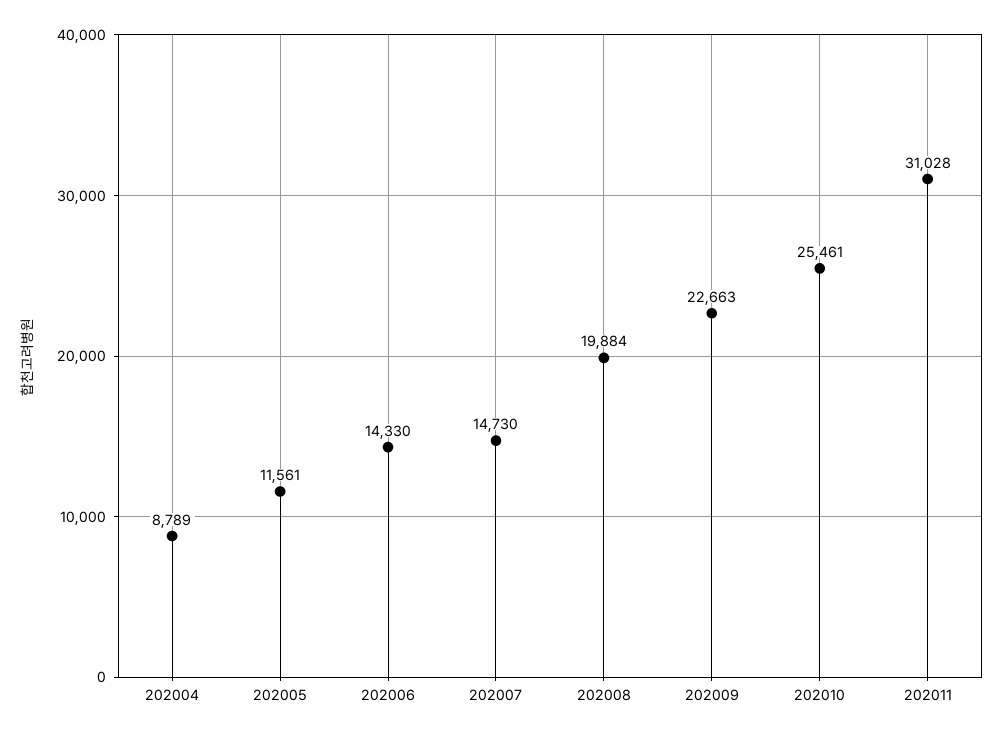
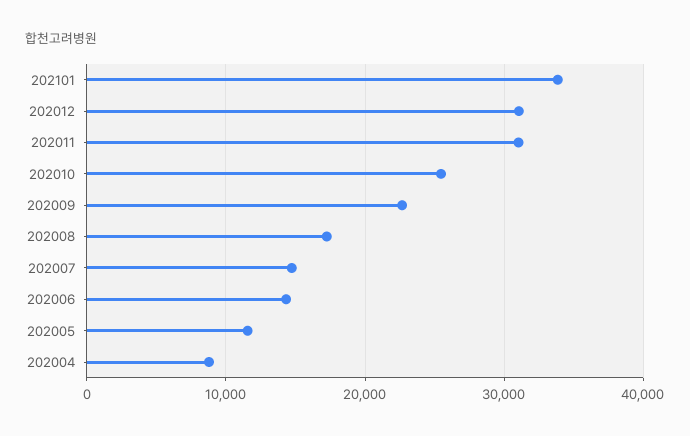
202008: 19884 -> 17000
202101: none -> 34000
202012: none -> 31000

